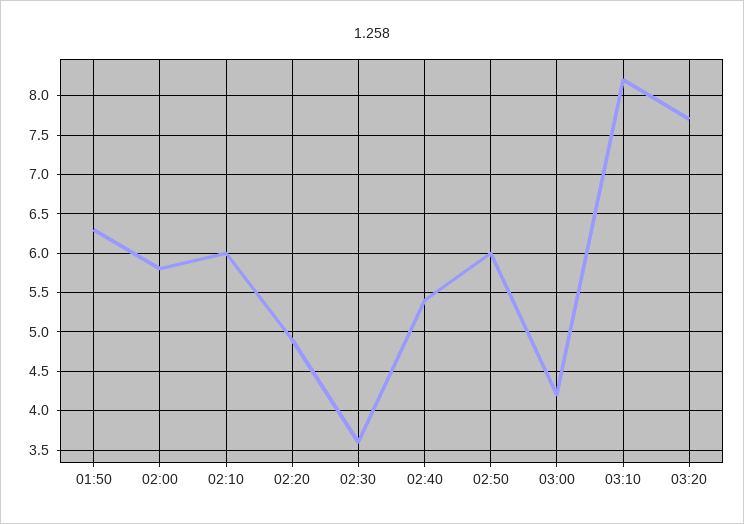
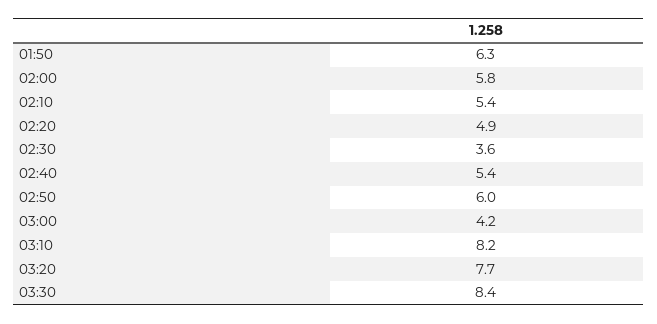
02:10: 6 -> 5.4
03:30: none -> 8.4

